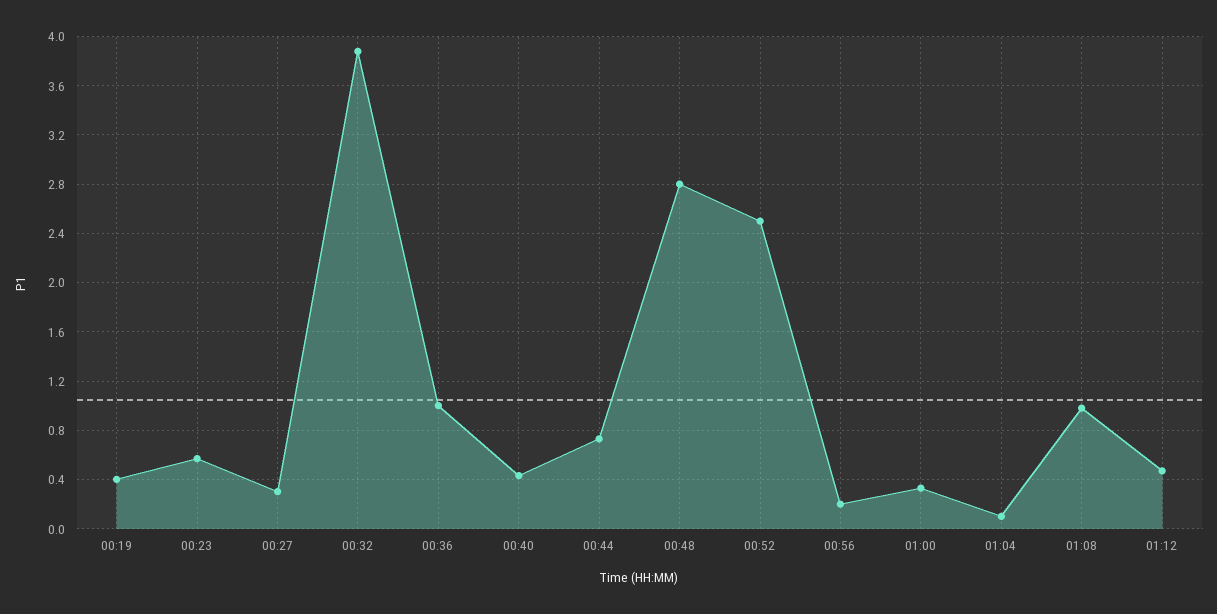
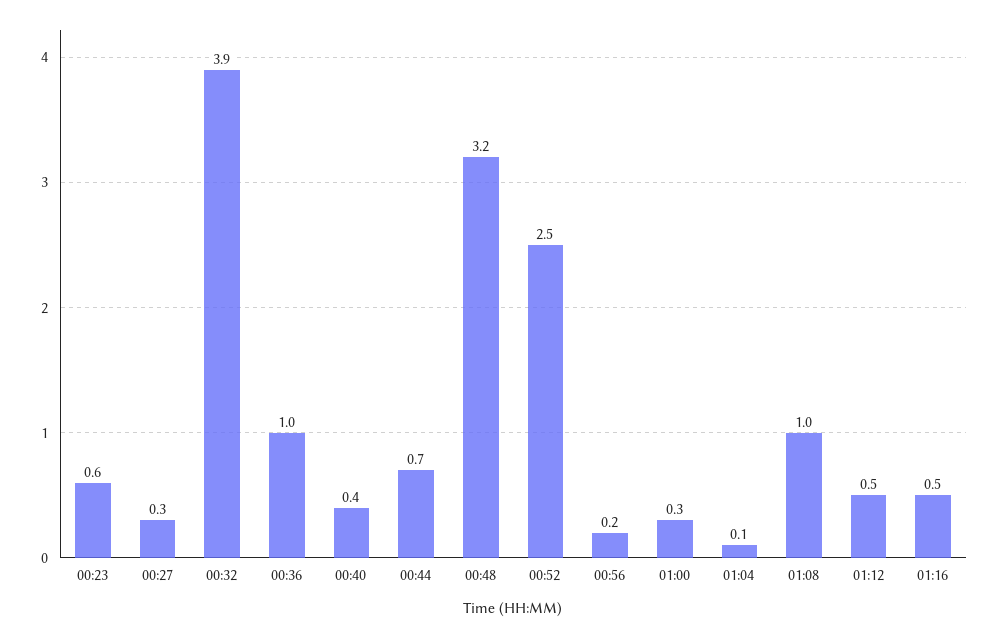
00:19: 0.4 -> none
00:48: 2.8 -> 3.2
01:16: none -> 0.5

